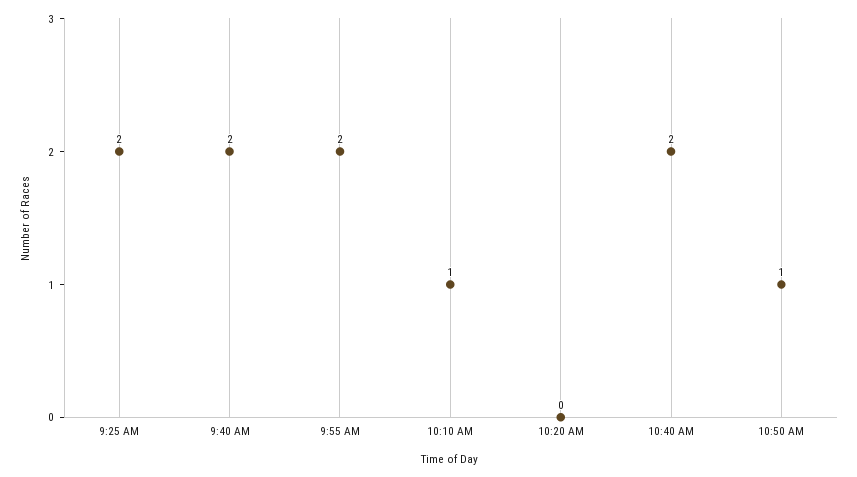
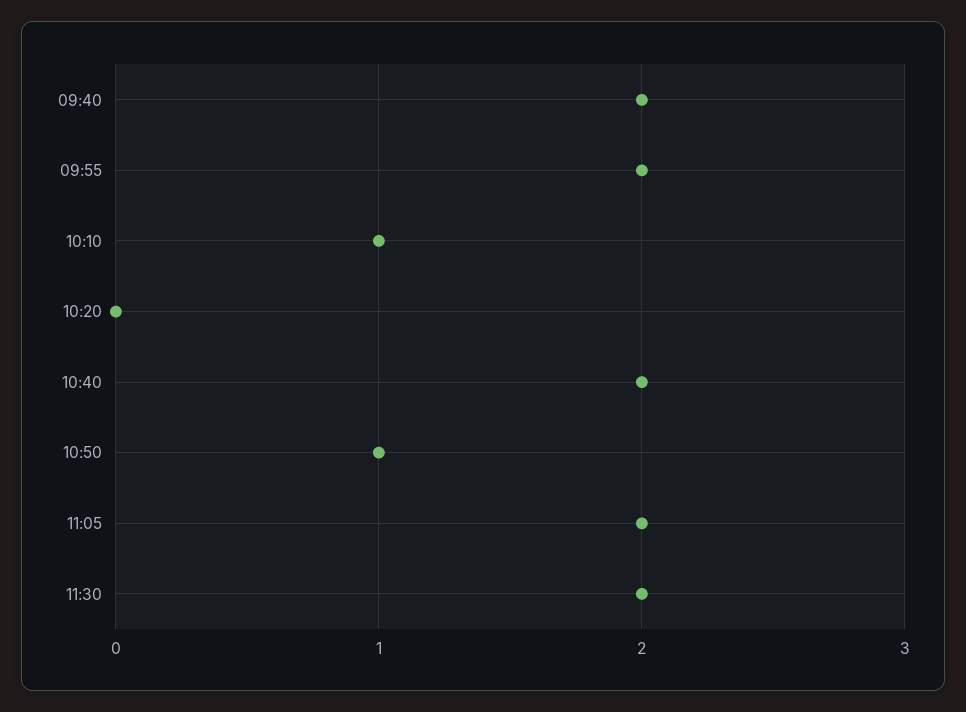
9:25 AM: 2 -> none
11:05: none -> 2
11:30: none -> 2

